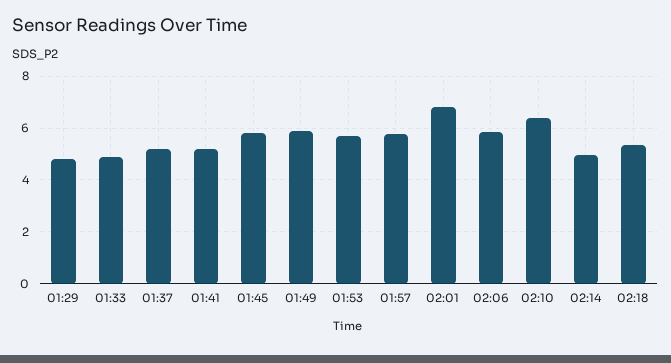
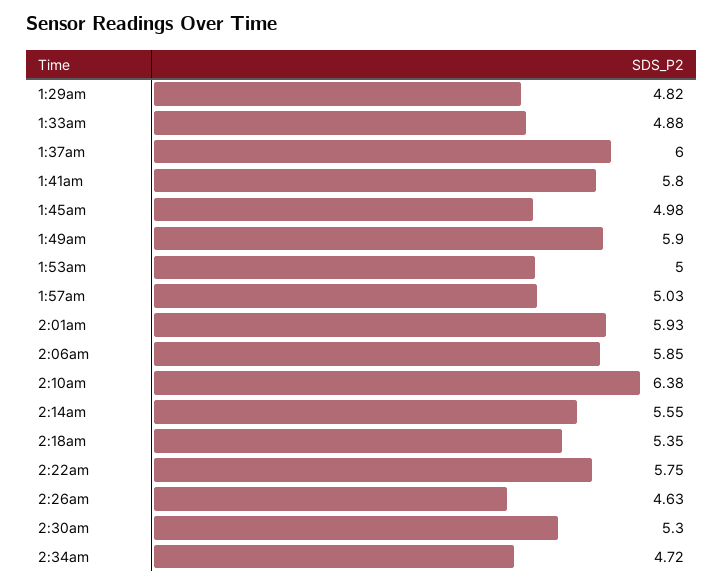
01:37: 5.25 -> 6
01:41: 5.25 -> 5.8
01:45: 5.75 -> 4.98
01:53: 5.75 -> 5
01:57: 5.75 -> 5.03
02:01: 6.75 -> 5.93
02:14: 5 -> 5.55
2:22am: none -> 5.75
2:26am: none -> 4.63
2:30am: none -> 5.3
2:34am: none -> 4.72

